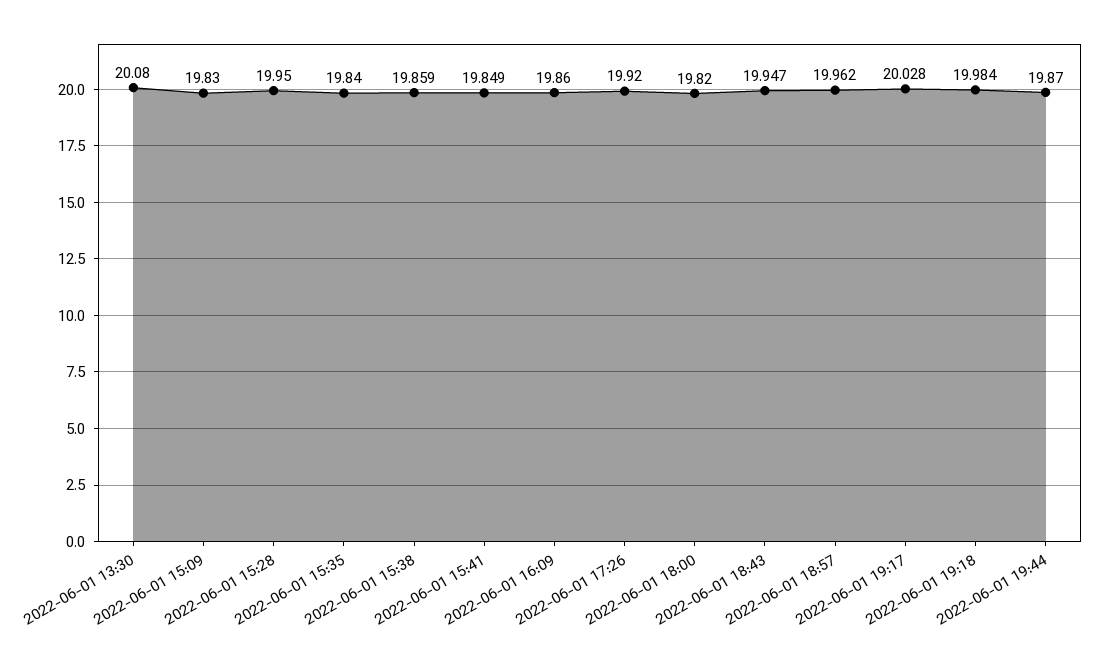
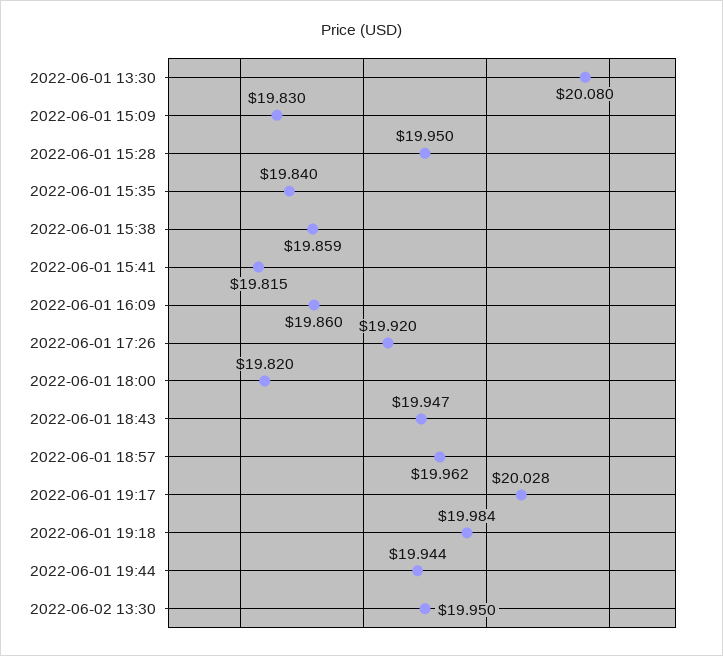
2022-06-01 15:41: 19.849 -> 19.815
2022-06-01 19:44: 19.87 -> 19.944
2022-06-02 13:30: none -> 19.95

